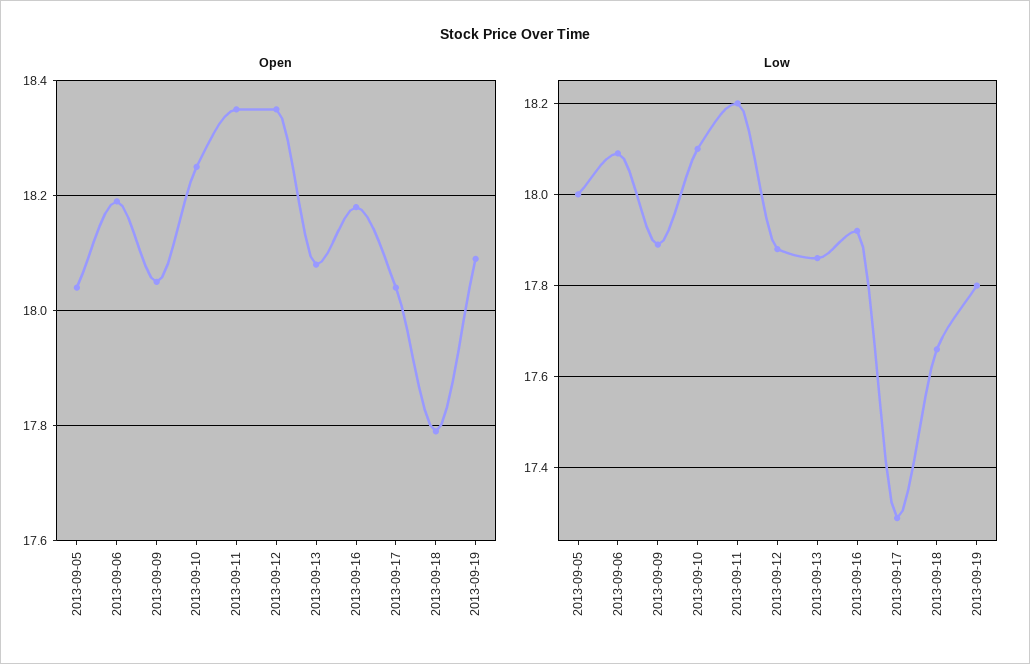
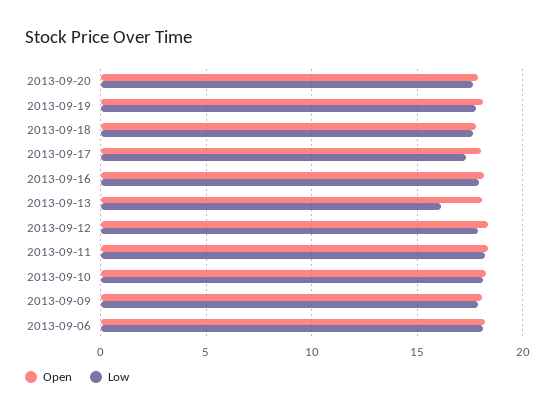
Open, 2013-09-05: 18.05 -> none
Low, 2013-09-05: 18 -> none
Low, 2013-09-13: 17.85 -> 16
Open, 2013-09-20: none -> 18
Low, 2013-09-20: none -> 17.5

